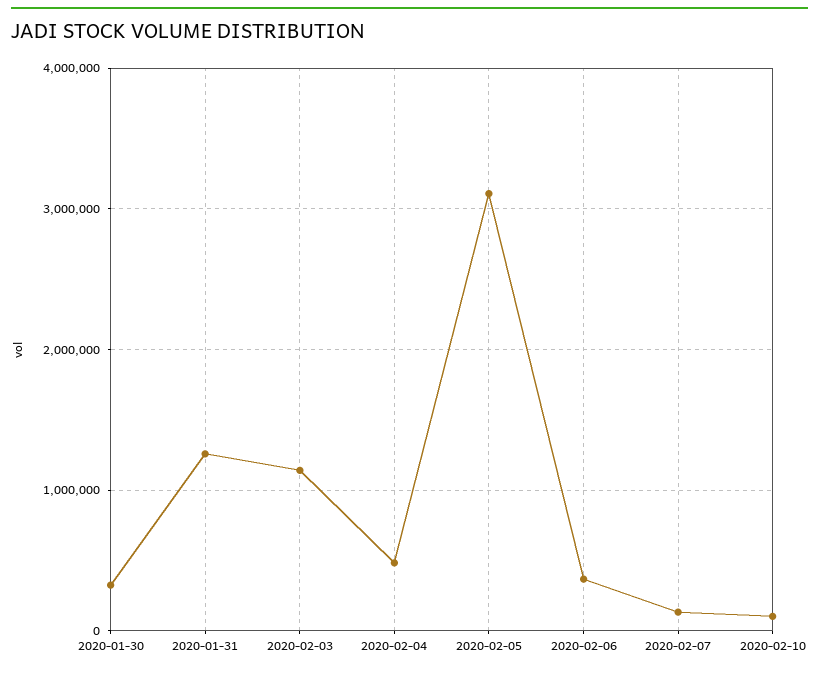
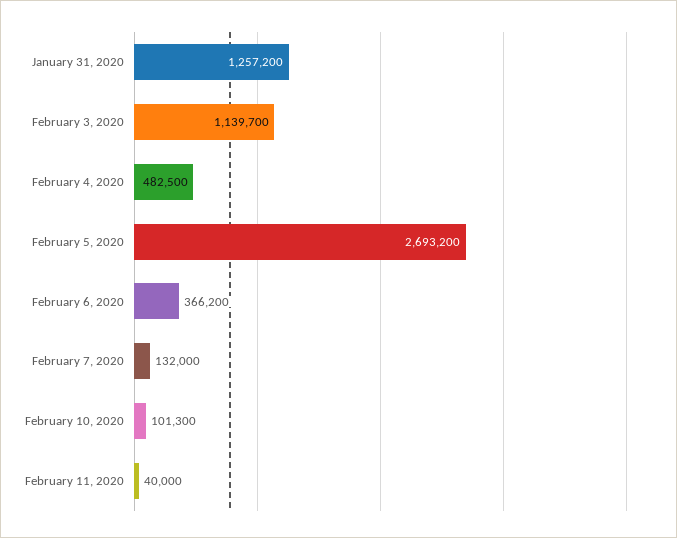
2020-01-30: 300000 -> none
2020-02-05: 3100000 -> 2693200
February 11, 2020: none -> 40000

